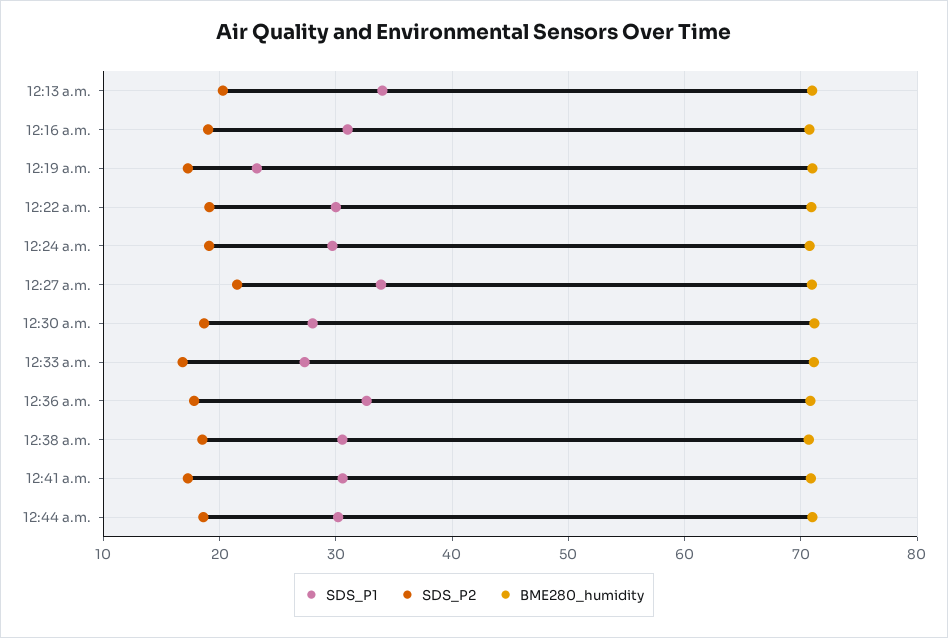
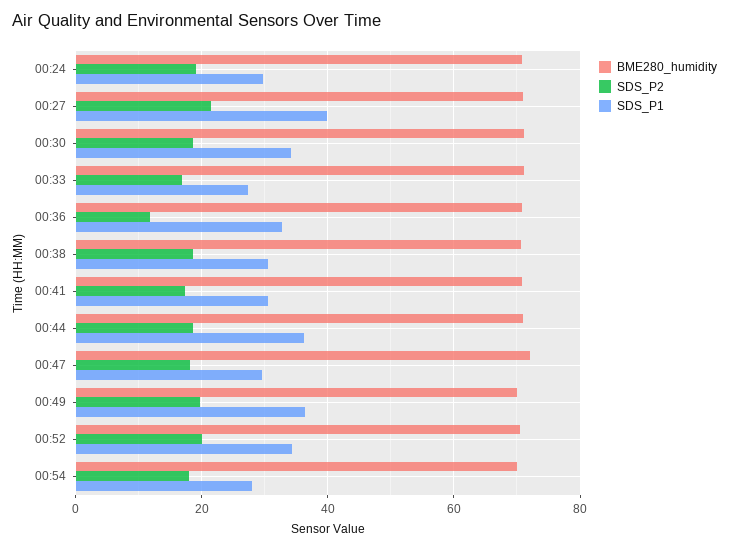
SDS_P1, 12:13 a.m.: 34 -> none
SDS_P2, 12:13 a.m.: 20 -> none
BME280_humidity, 12:13 a.m.: 71 -> none
SDS_P1, 12:16 a.m.: 31 -> none
SDS_P2, 12:16 a.m.: 19 -> none
BME280_humidity, 12:16 a.m.: 71 -> none
SDS_P1, 12:19 a.m.: 23 -> none
SDS_P2, 12:19 a.m.: 17 -> none
BME280_humidity, 12:19 a.m.: 71 -> none
SDS_P1, 12:22 a.m.: 30 -> none
SDS_P2, 12:22 a.m.: 19 -> none
BME280_humidity, 12:22 a.m.: 71 -> none
SDS_P1, 12:27 a.m.: 34 -> 40
SDS_P1, 12:30 a.m.: 28 -> 34
SDS_P2, 12:36 a.m.: 18 -> 12
SDS_P1, 12:44 a.m.: 30 -> 36
BME280_humidity, 00:47: none -> 72
SDS_P2, 00:47: none -> 18
SDS_P1, 00:47: none -> 30
BME280_humidity, 00:49: none -> 70
SDS_P2, 00:49: none -> 20
SDS_P1, 00:49: none -> 36
BME280_humidity, 00:52: none -> 70
SDS_P2, 00:52: none -> 20
SDS_P1, 00:52: none -> 34
BME280_humidity, 00:54: none -> 70
SDS_P2, 00:54: none -> 18
SDS_P1, 00:54: none -> 28

